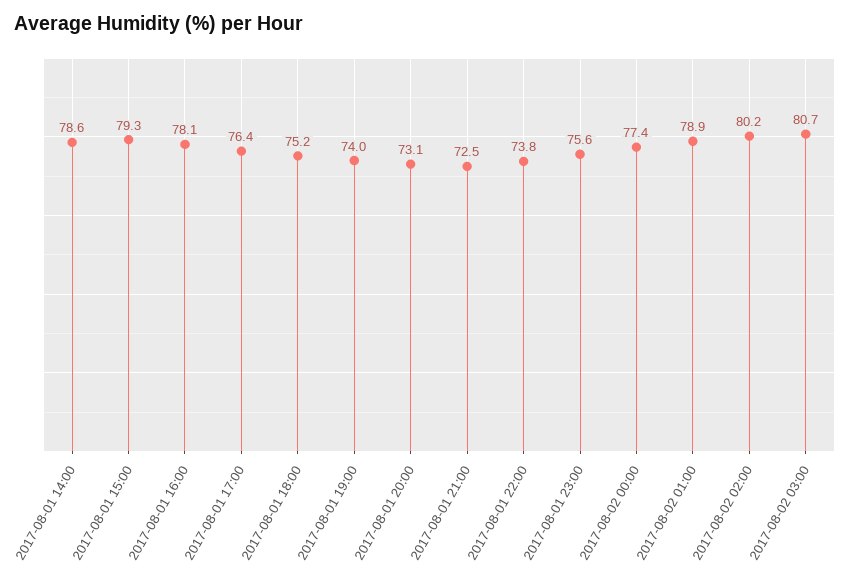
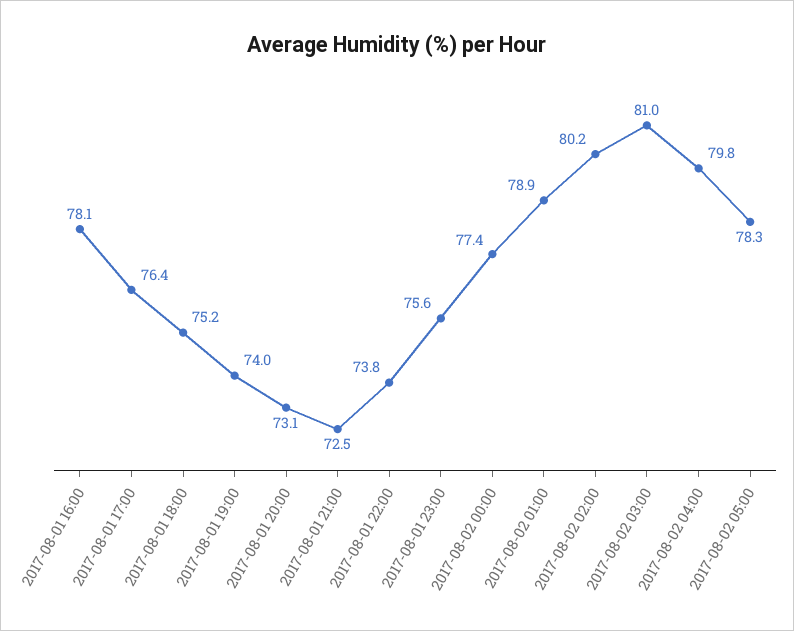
2017-08-01 14:00: 78.6 -> none
2017-08-01 15:00: 79.3 -> none
2017-08-02 03:00: 80.7 -> 81
2017-08-02 04:00: none -> 79.8
2017-08-02 05:00: none -> 78.3

